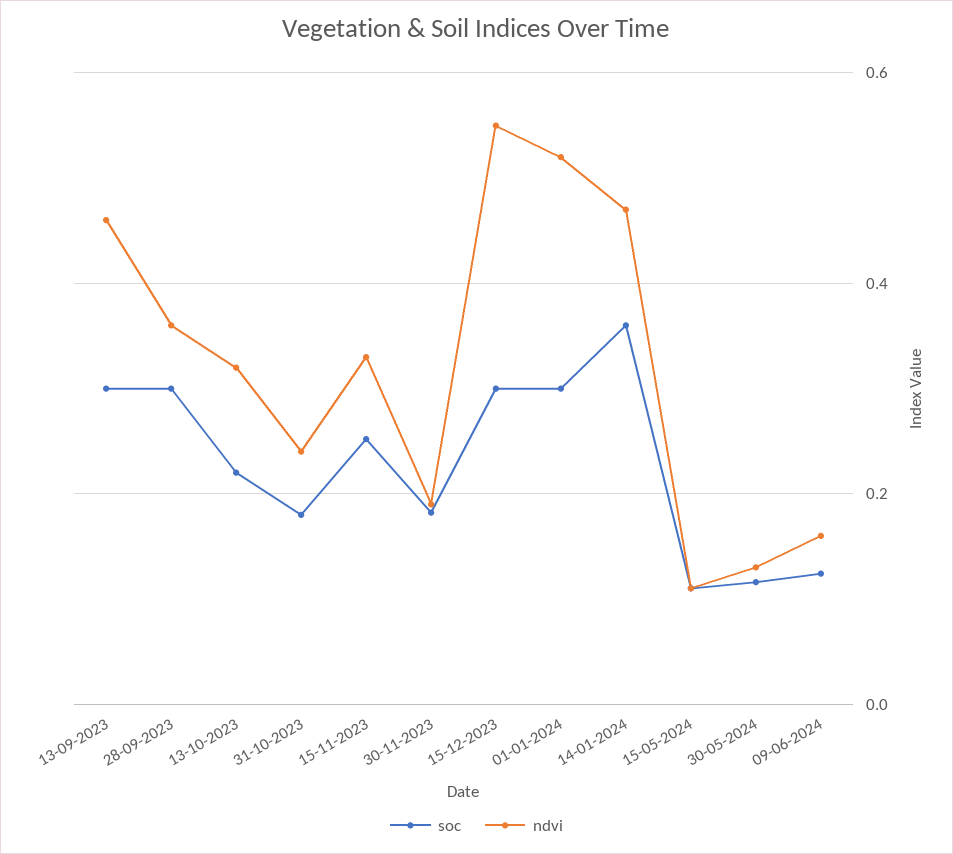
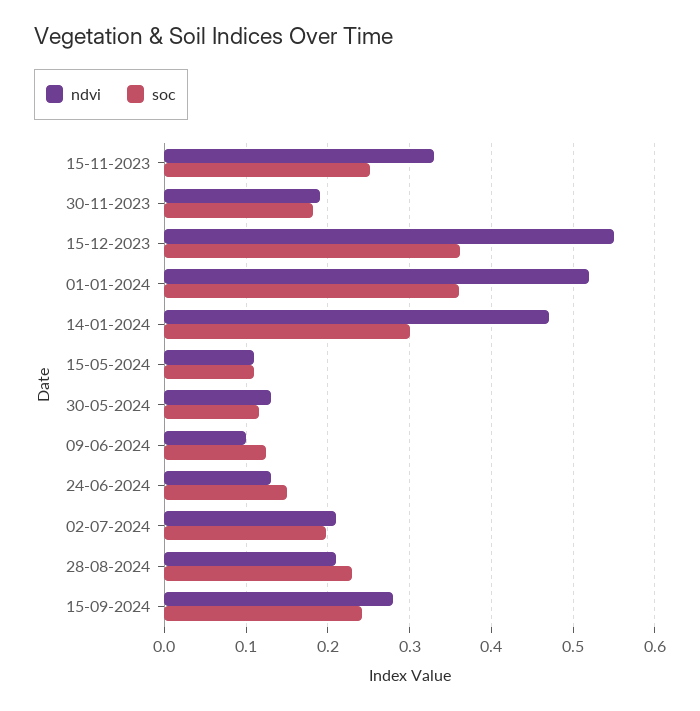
soc, 13-09-2023: 0.3 -> none
ndvi, 13-09-2023: 0.46 -> none
soc, 28-09-2023: 0.3 -> none
ndvi, 28-09-2023: 0.36 -> none
soc, 13-10-2023: 0.22 -> none
ndvi, 13-10-2023: 0.32 -> none
soc, 31-10-2023: 0.18 -> none
ndvi, 31-10-2023: 0.24 -> none
soc, 15-12-2023: 0.3 -> 0.36
soc, 01-01-2024: 0.3 -> 0.36
soc, 14-01-2024: 0.36 -> 0.3
ndvi, 09-06-2024: 0.16 -> 0.1
ndvi, 24-06-2024: none -> 0.13
soc, 24-06-2024: none -> 0.15
ndvi, 02-07-2024: none -> 0.21
soc, 02-07-2024: none -> 0.2
ndvi, 28-08-2024: none -> 0.21
soc, 28-08-2024: none -> 0.23
ndvi, 15-09-2024: none -> 0.28
soc, 15-09-2024: none -> 0.24

